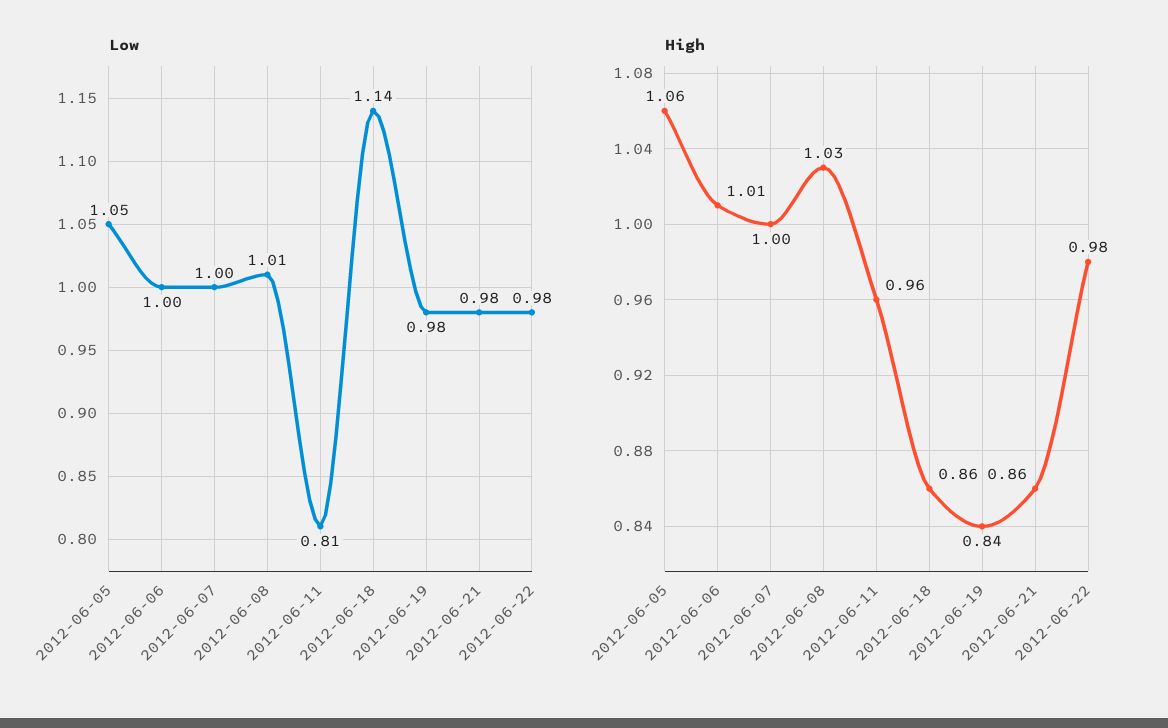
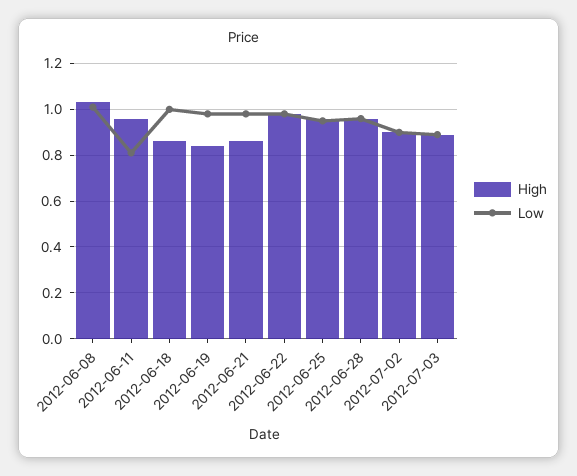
Low, 2012-06-05: 1.05 -> none
Low, 2012-06-06: 1 -> none
Low, 2012-06-07: 1 -> none
Low, 2012-06-18: 1.14 -> 1
High, 2012-06-05: 1.06 -> none
High, 2012-06-06: 1.01 -> none
High, 2012-06-07: 1 -> none
High, 2012-06-25: none -> 0.95
Low, 2012-06-25: none -> 0.95
High, 2012-06-28: none -> 0.95
Low, 2012-06-28: none -> 0.95
High, 2012-07-02: none -> 0.9
Low, 2012-07-02: none -> 0.9
High, 2012-07-03: none -> 0.9
Low, 2012-07-03: none -> 0.9

